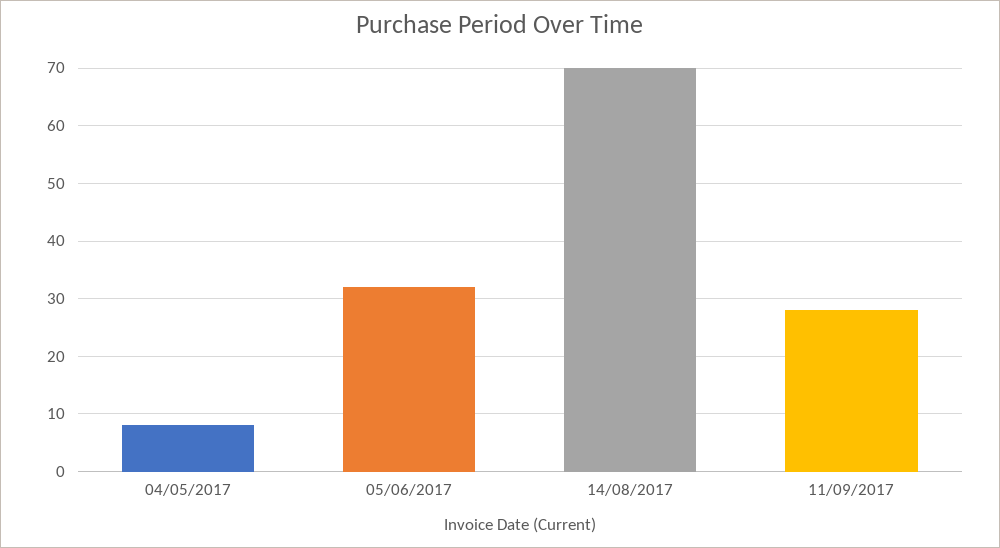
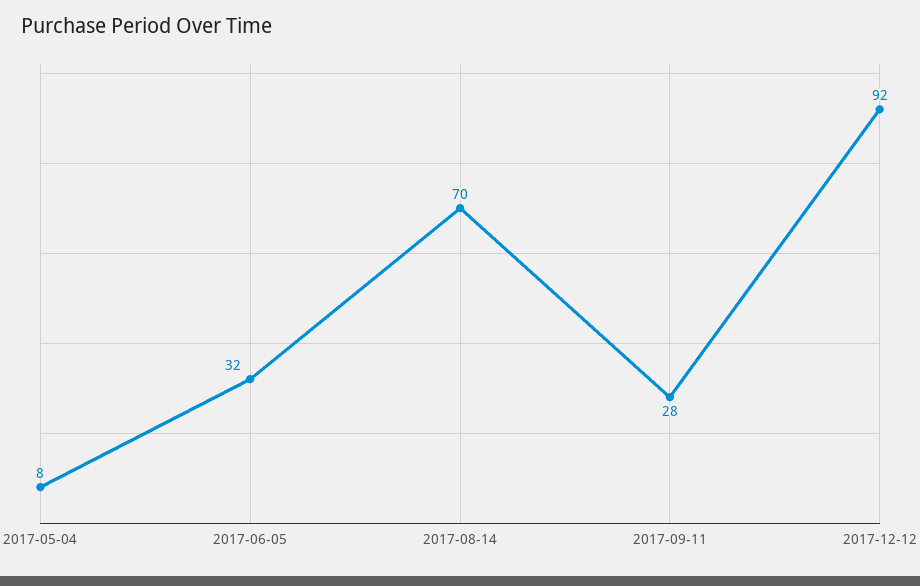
2017-12-12: none -> 92

